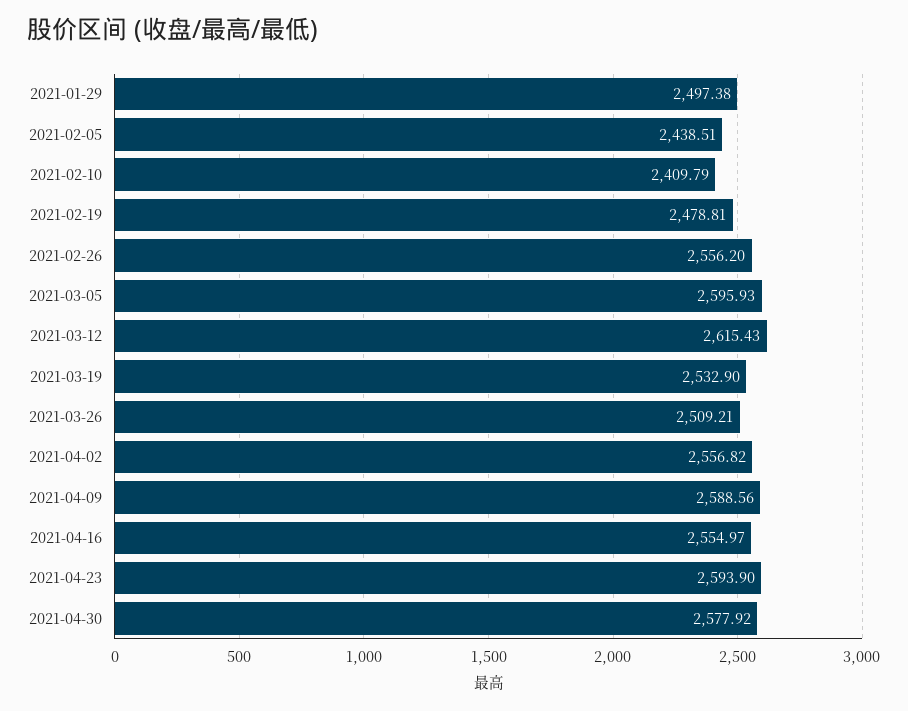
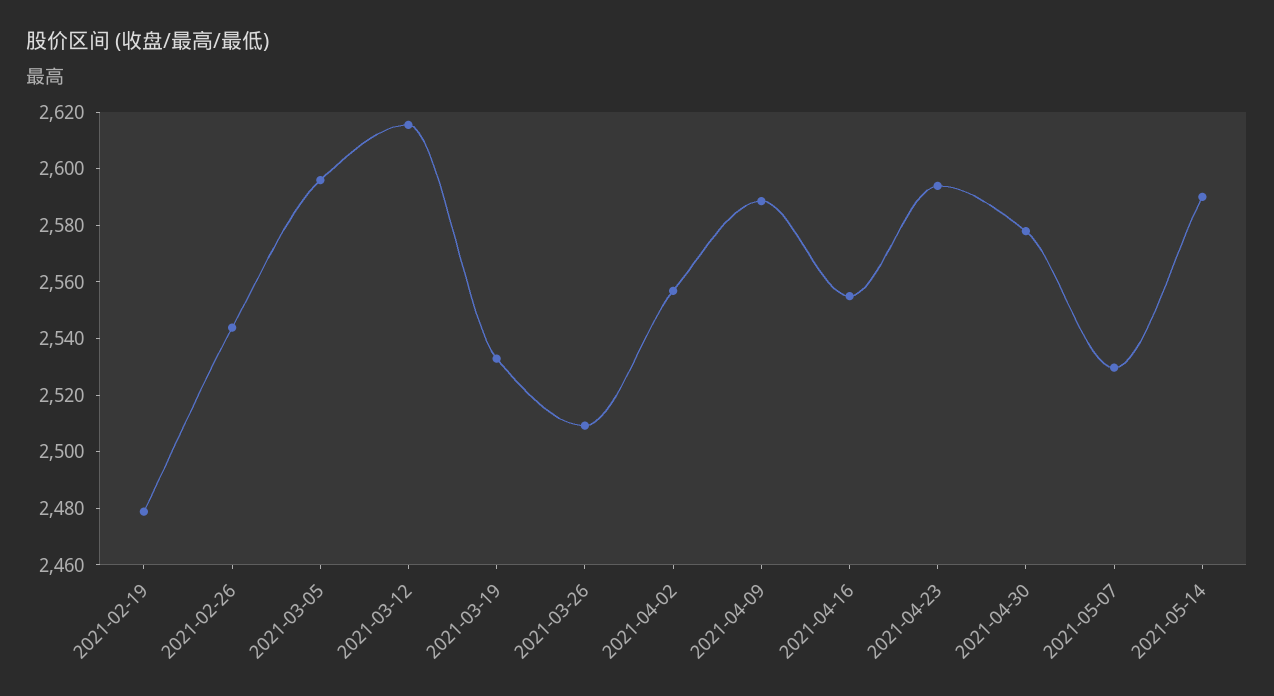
2021-01-29: 2497.38 -> none
2021-02-05: 2438.51 -> none
2021-02-10: 2409.79 -> none
2021-02-26: 2556.2 -> 2545
2021-05-07: none -> 2530
2021-05-14: none -> 2590

